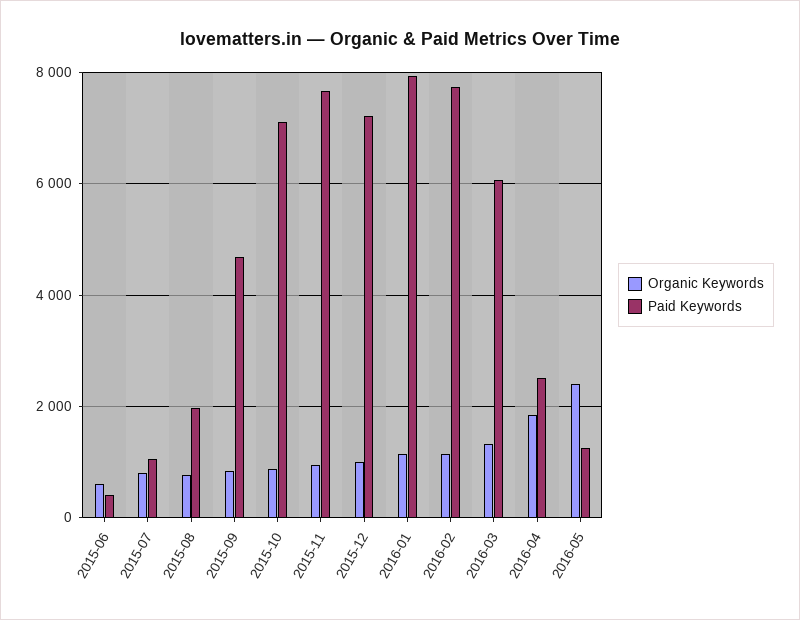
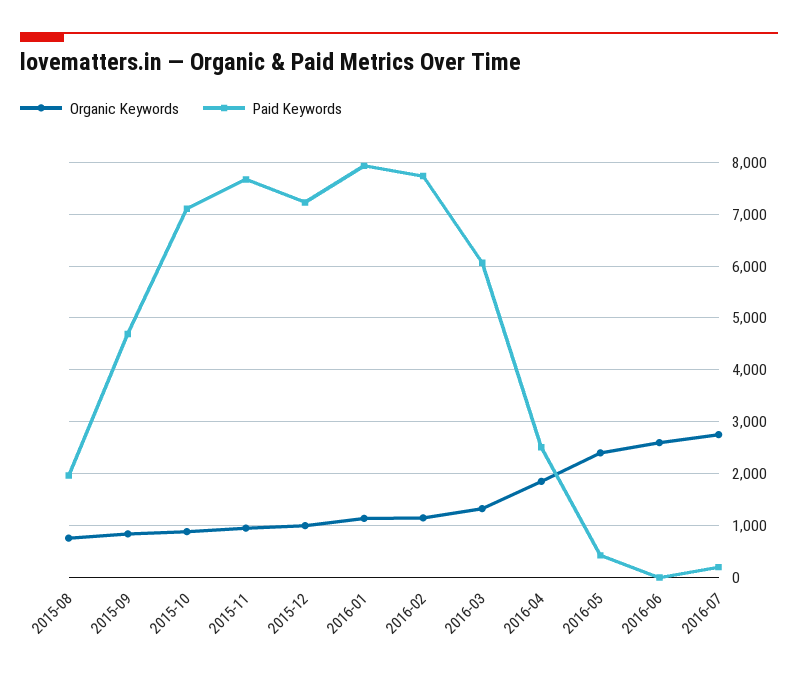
Organic Keywords, 2015-06: 600 -> none
Paid Keywords, 2015-06: 400 -> none
Organic Keywords, 2015-07: 800 -> none
Paid Keywords, 2015-07: 1000 -> none
Paid Keywords, 2016-05: 1200 -> 400
Organic Keywords, 2016-06: none -> 2600
Paid Keywords, 2016-06: none -> 0
Organic Keywords, 2016-07: none -> 2800
Paid Keywords, 2016-07: none -> 200

